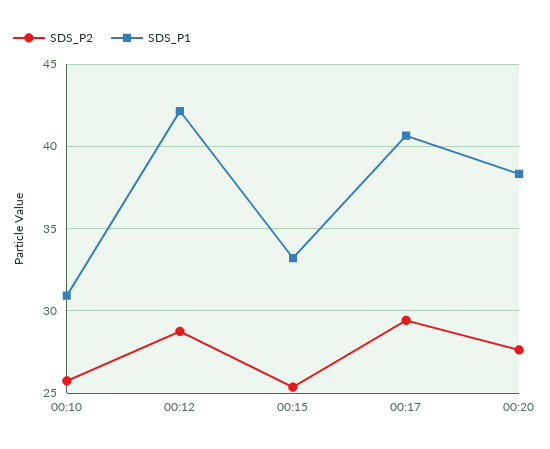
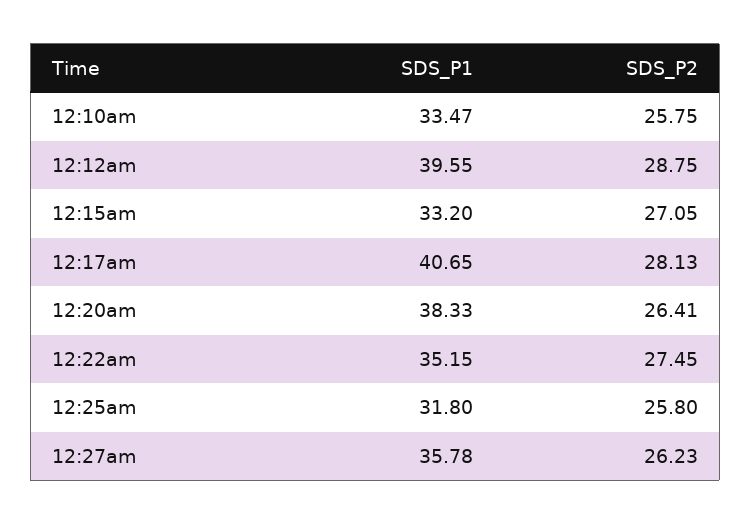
SDS_P1, 00:10: 31 -> 33.47
SDS_P1, 00:12: 42 -> 39.55
SDS_P2, 00:15: 25.5 -> 27.05
SDS_P2, 00:17: 29.5 -> 28.13
SDS_P2, 00:20: 27.5 -> 26.41
SDS_P1, 12:22am: none -> 35.15
SDS_P2, 12:22am: none -> 27.45
SDS_P1, 12:25am: none -> 31.8
SDS_P2, 12:25am: none -> 25.8
SDS_P1, 12:27am: none -> 35.78
SDS_P2, 12:27am: none -> 26.23

